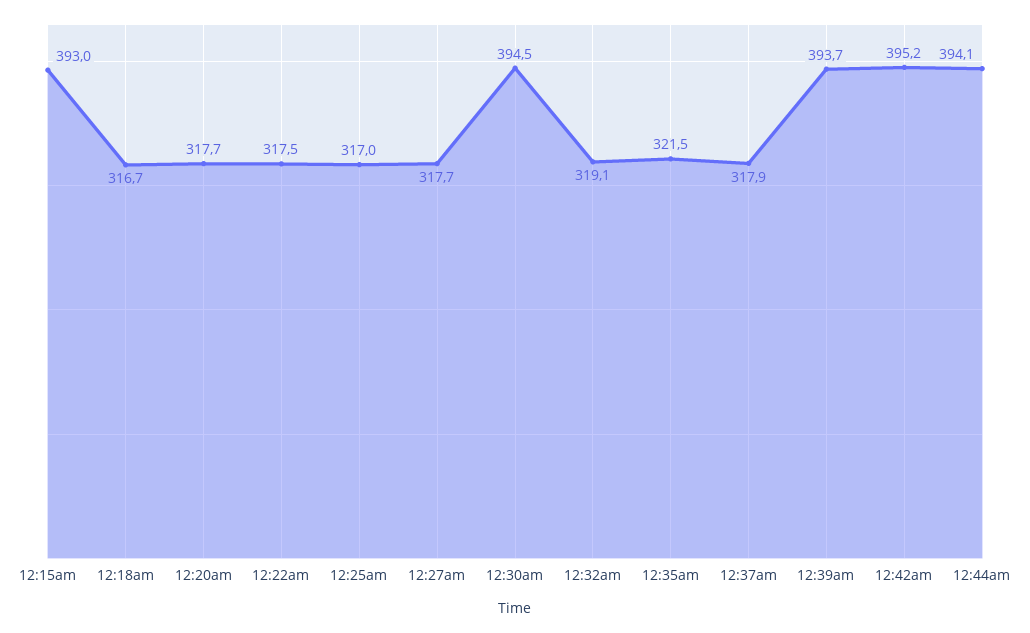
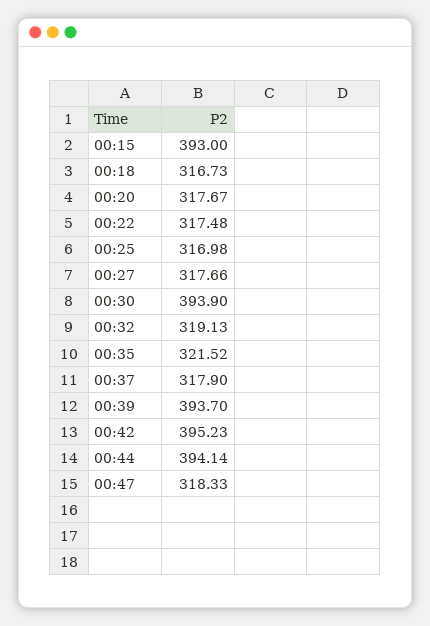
12:30am: 394.5 -> 393.9
00:47: none -> 318.33

